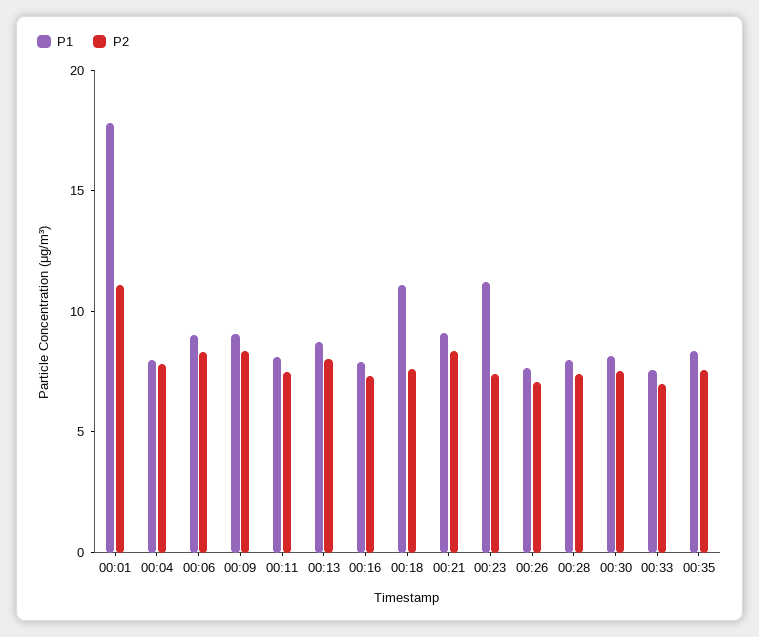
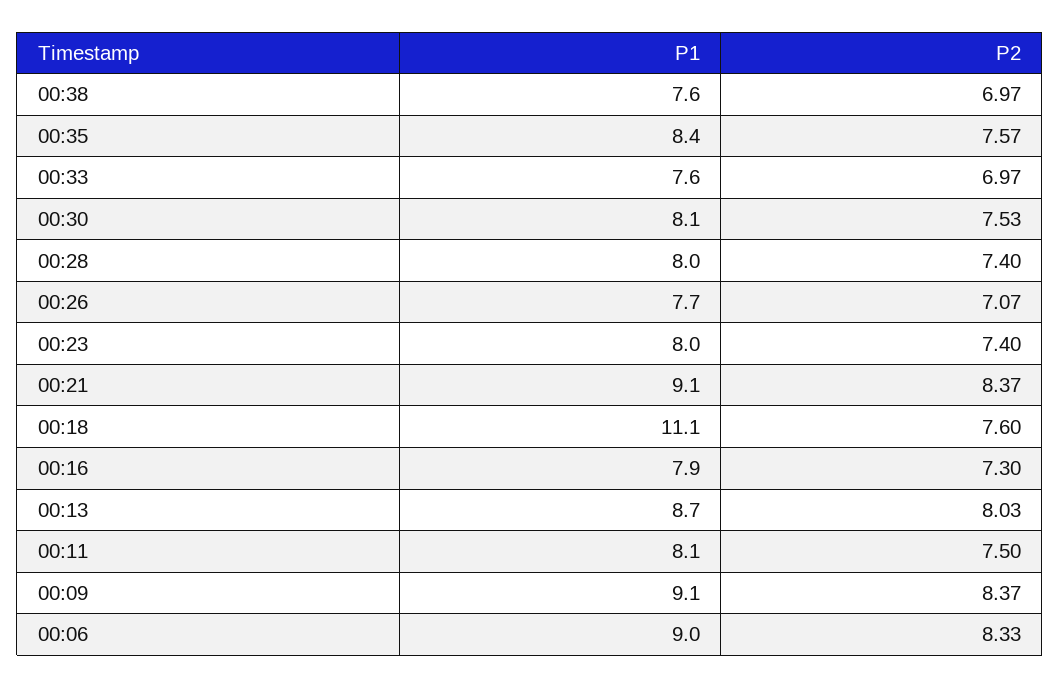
P1, 00:01: 18 -> none
P2, 00:01: 11 -> none
P1, 00:04: 8 -> none
P2, 00:04: 8 -> none
P1, 00:23: 11 -> 8
P1, 00:38: none -> 7.6
P2, 00:38: none -> 6.97

